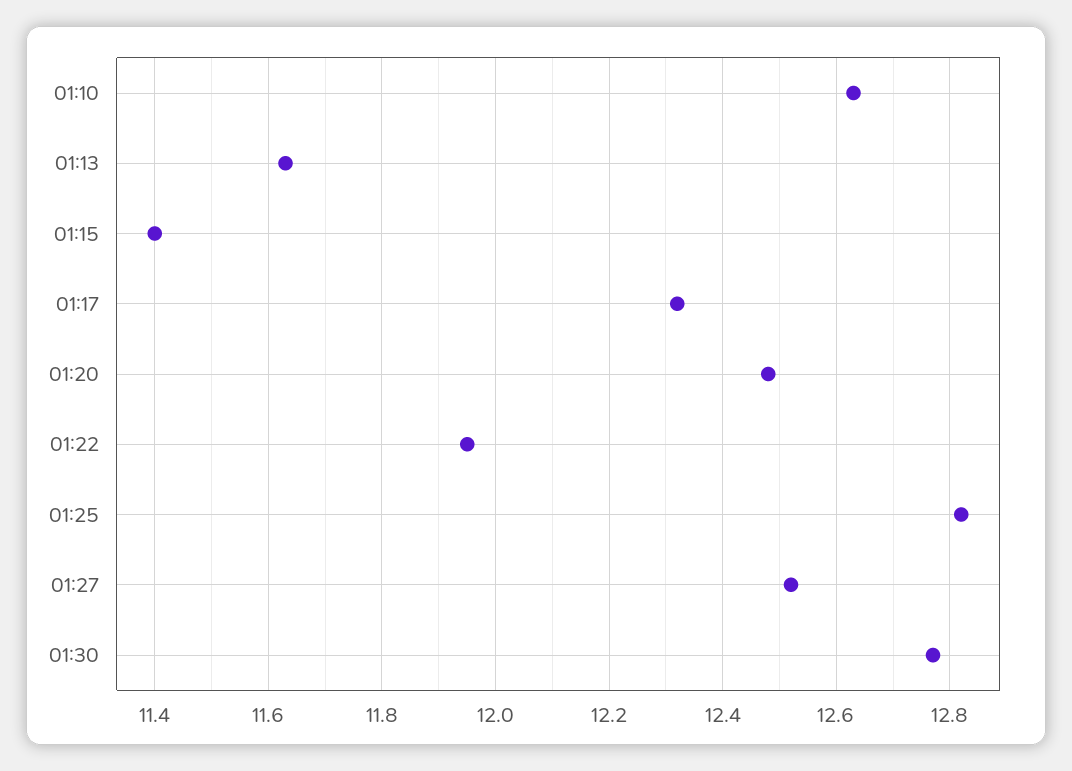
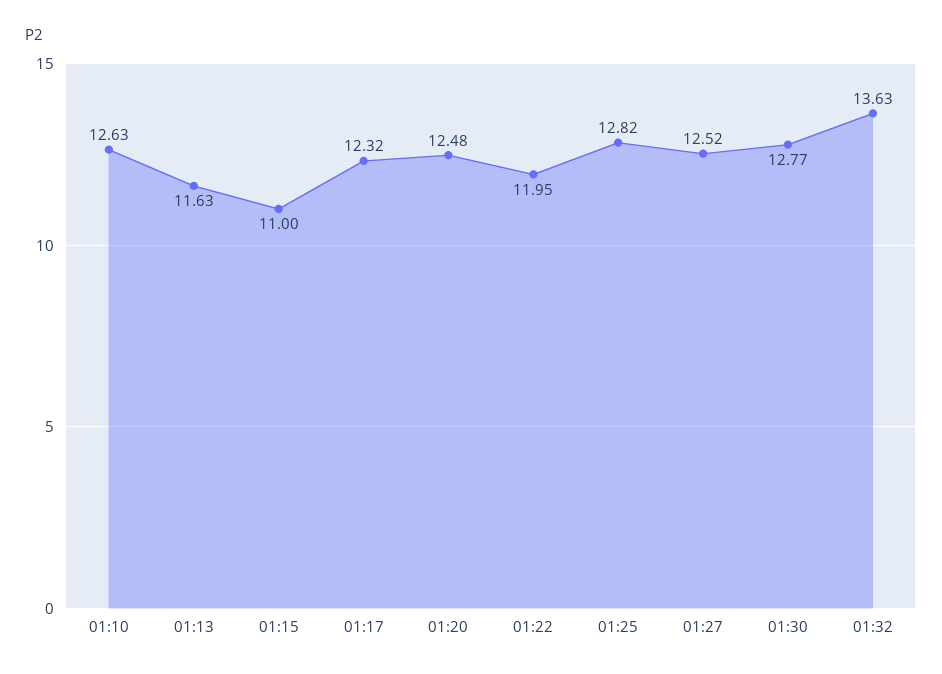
01:15: 11.4 -> 11
01:32: none -> 13.63

